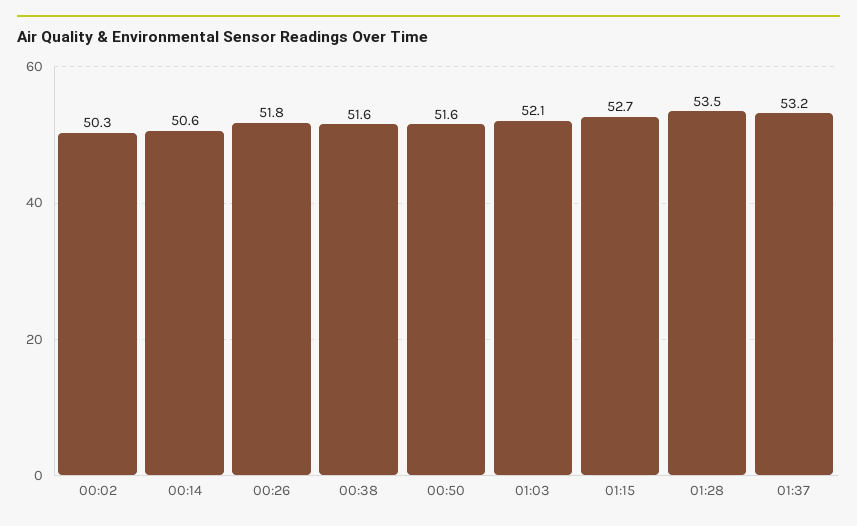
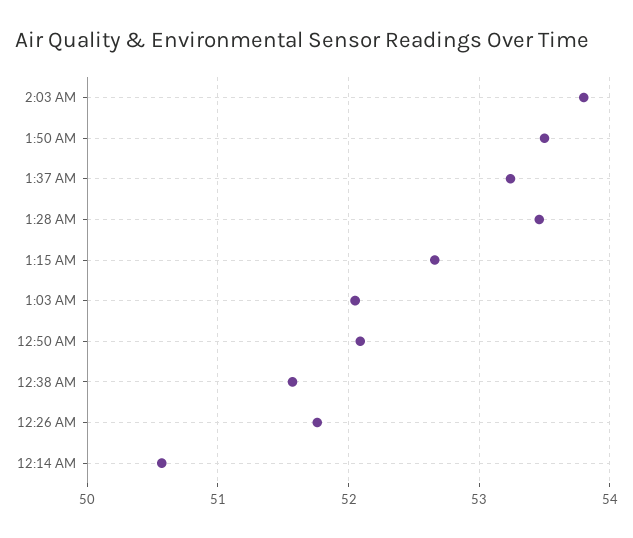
00:02: 50.3 -> none
00:50: 51.6 -> 52.1
2:03 AM: none -> 53.8
1:50 AM: none -> 53.5

